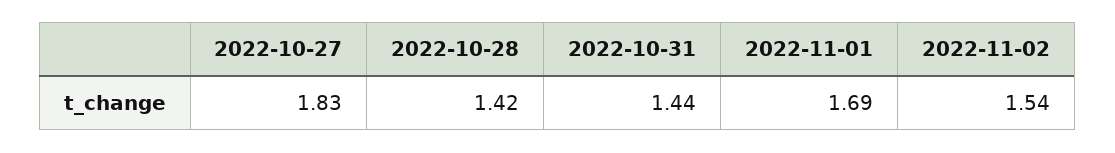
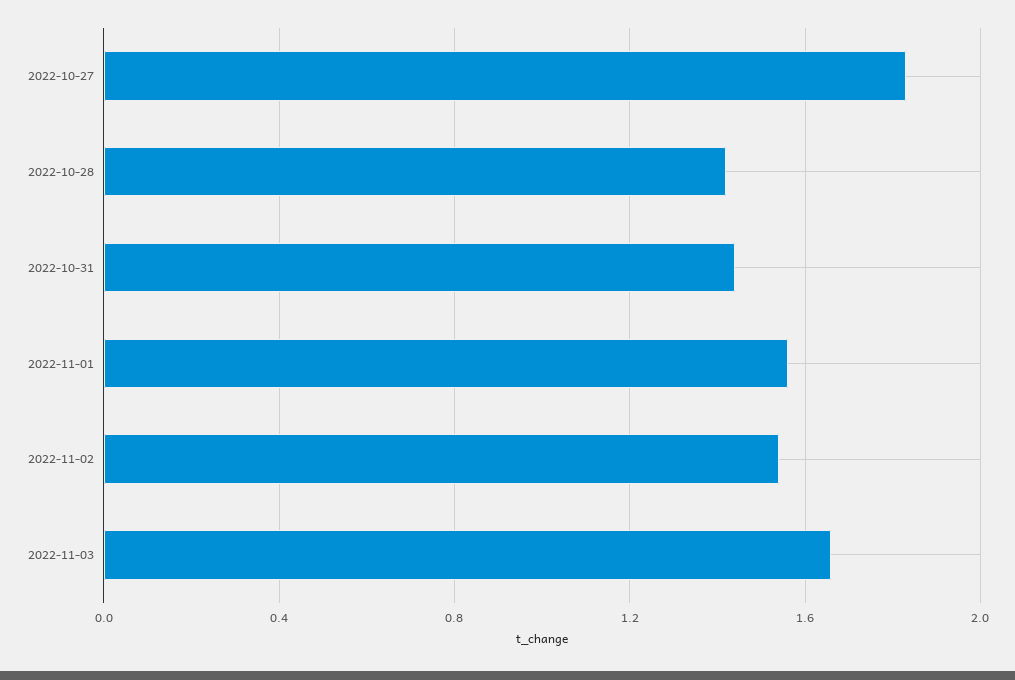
2022-11-01: 1.69 -> 1.55
2022-11-03: none -> 1.65

